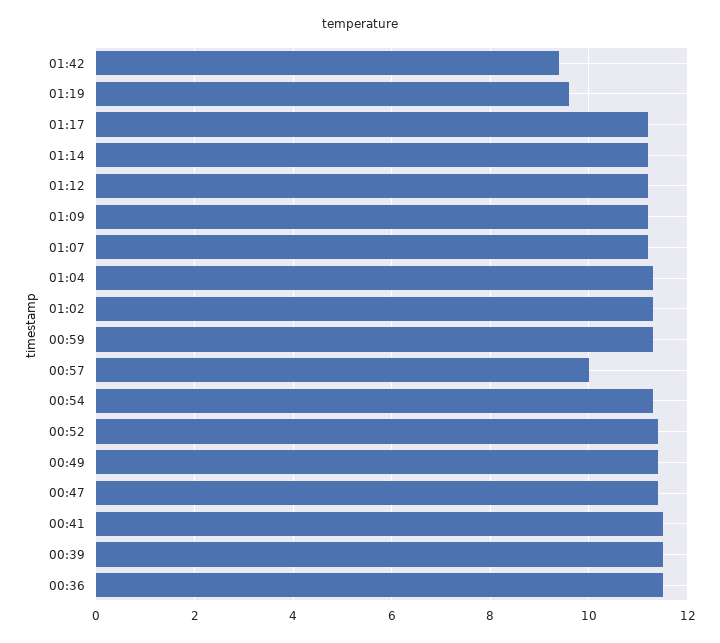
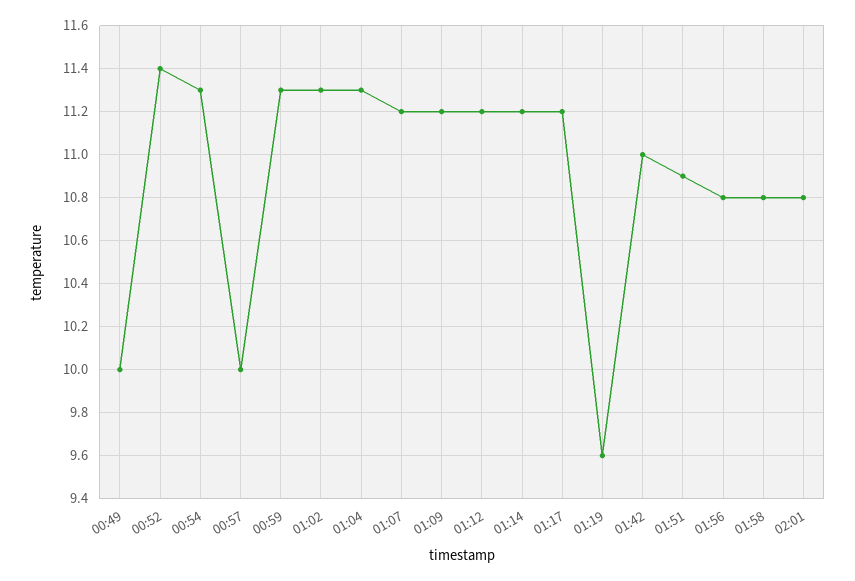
01:42: 9.5 -> 11
00:49: 11.5 -> 10
00:47: 11.5 -> none
00:41: 11.5 -> none
00:39: 11.5 -> none
00:36: 11.5 -> none
01:51: none -> 10.9
01:56: none -> 10.8
01:58: none -> 10.8
02:01: none -> 10.8

